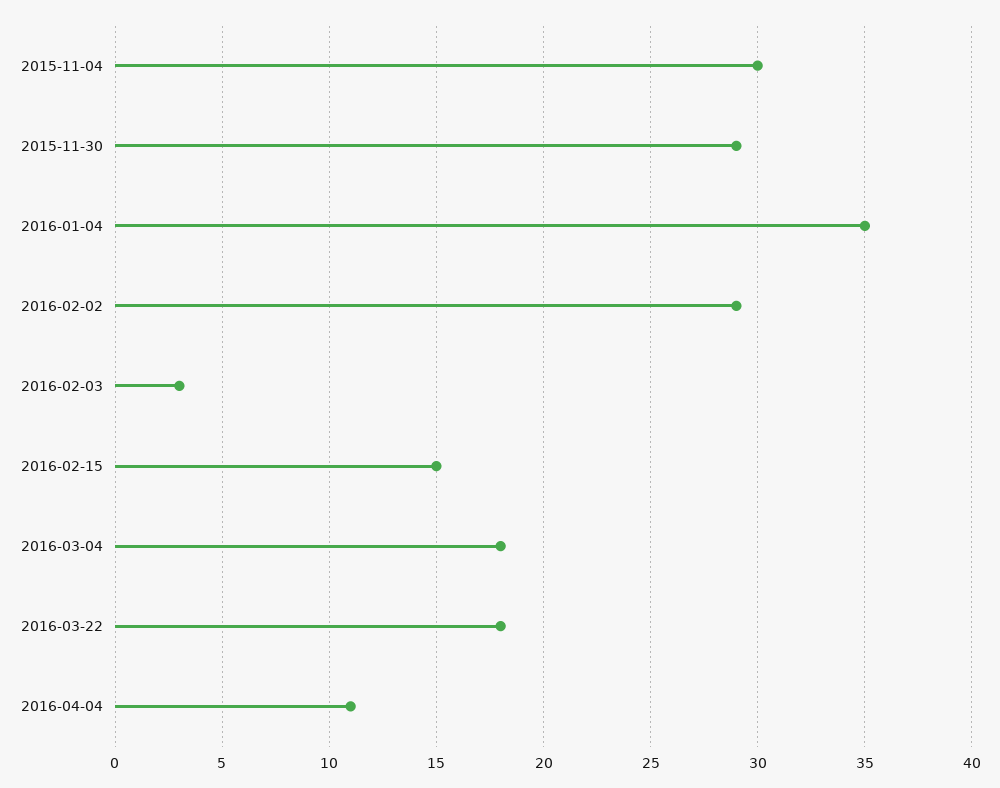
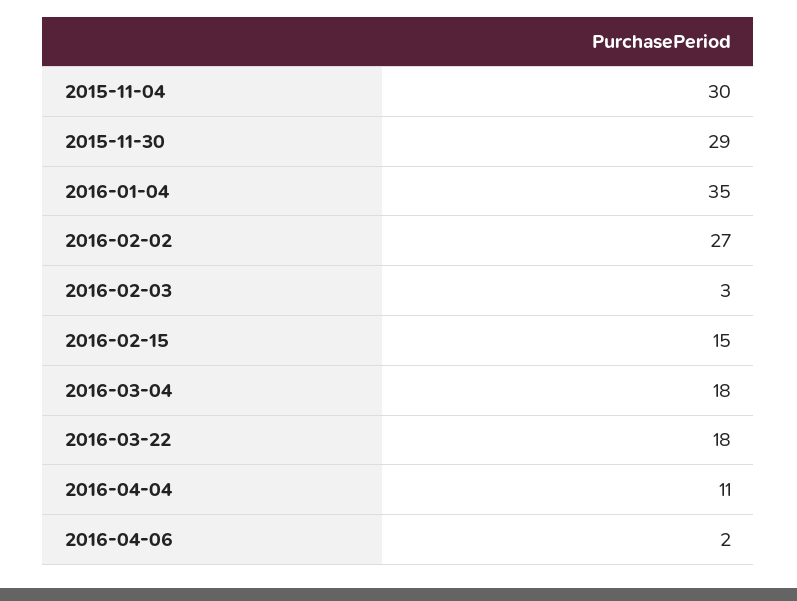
2016-02-02: 29 -> 27
2016-04-06: none -> 2

